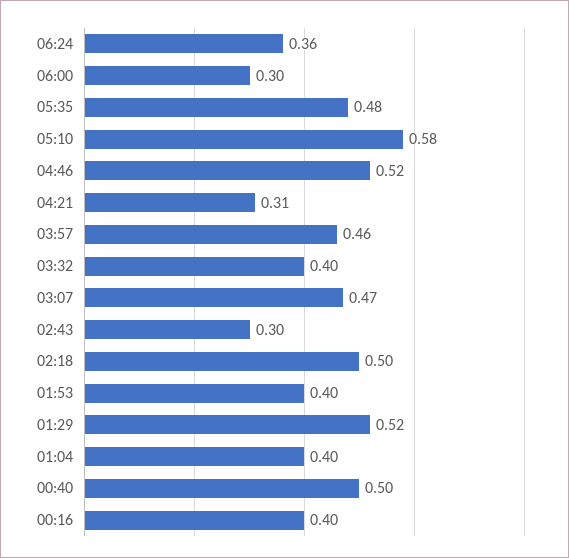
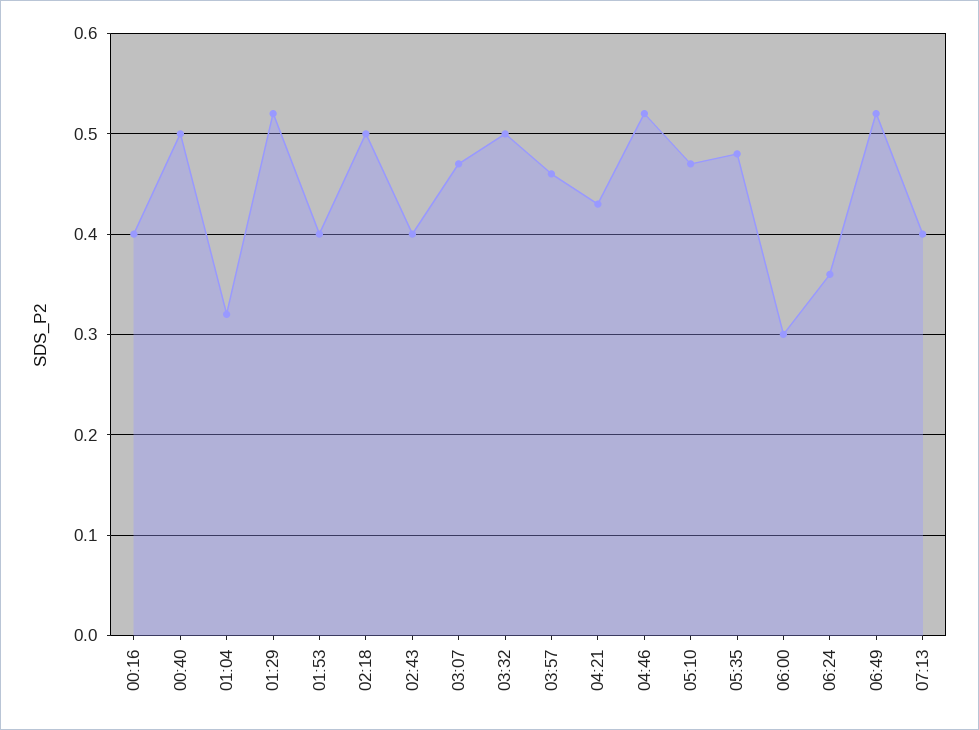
05:10: 0.58 -> 0.47
04:21: 0.31 -> 0.43
03:32: 0.4 -> 0.5
02:43: 0.3 -> 0.4
01:04: 0.4 -> 0.32
06:49: none -> 0.52
07:13: none -> 0.4

